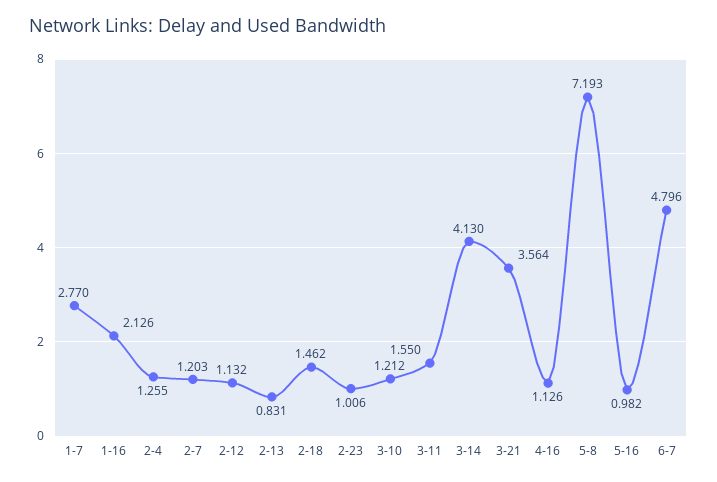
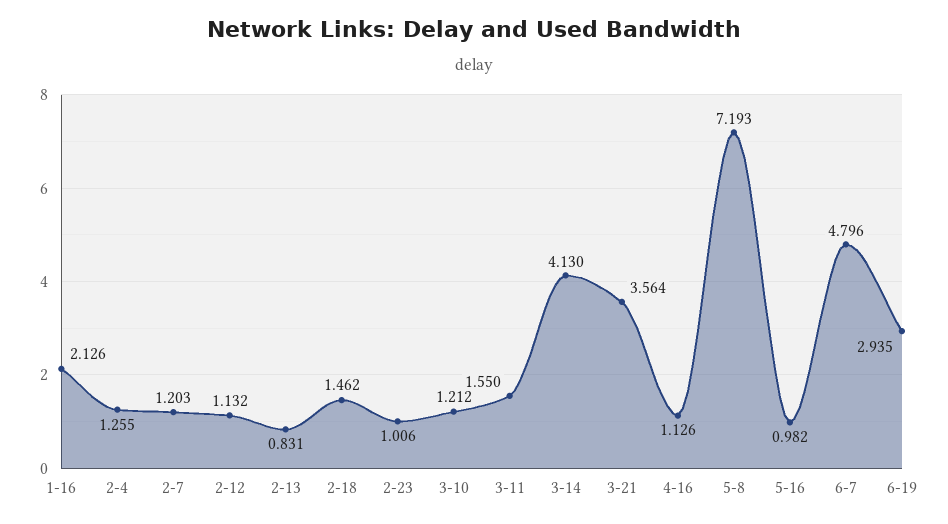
1-7: 2.77 -> none
6-19: none -> 2.935

